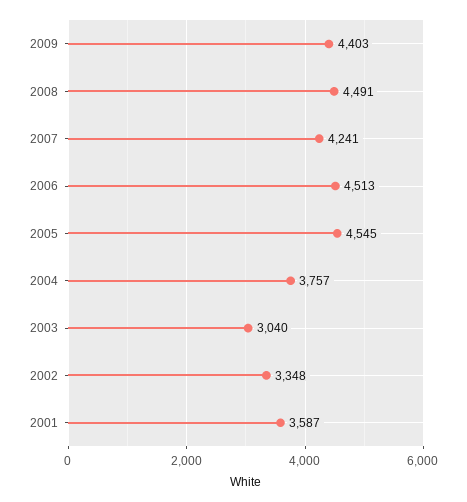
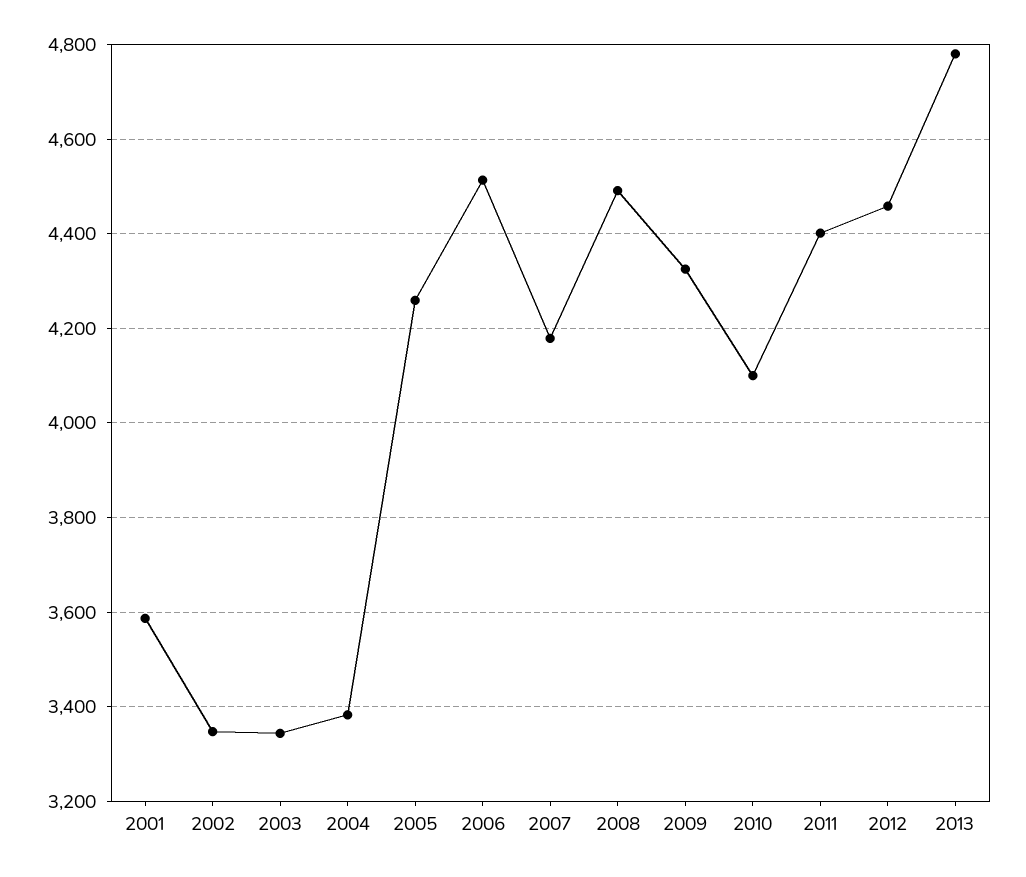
2009: 4403 -> 4320
2007: 4241 -> 4180
2005: 4545 -> 4260
2004: 3757 -> 3380
2003: 3040 -> 3340
2010: none -> 4100
2011: none -> 4400
2012: none -> 4460
2013: none -> 4780

